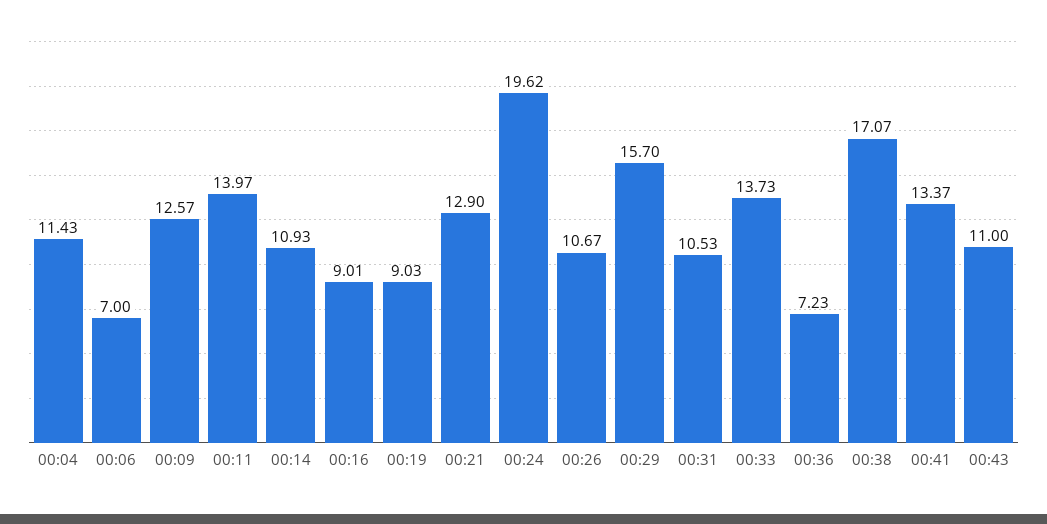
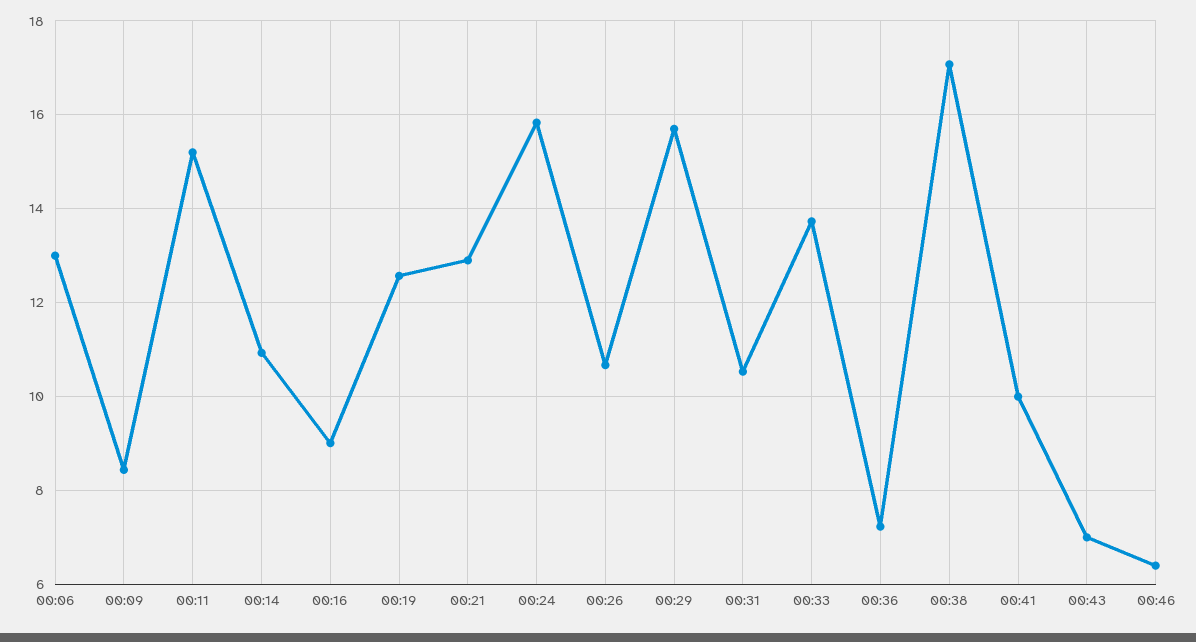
00:04: 11.43 -> none
00:06: 7 -> 13
00:09: 12.57 -> 8.4
00:11: 13.97 -> 15.2
00:19: 9.03 -> 12.6
00:24: 19.62 -> 15.8
00:41: 13.37 -> 10
00:43: 11 -> 7
00:46: none -> 6.4

